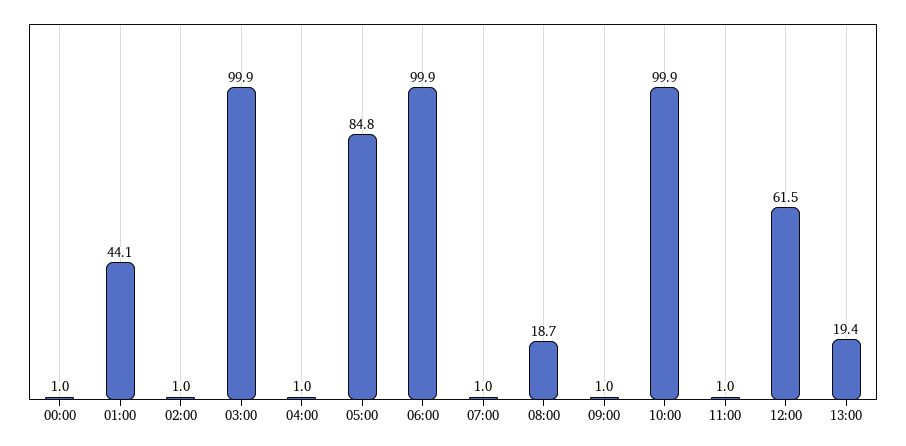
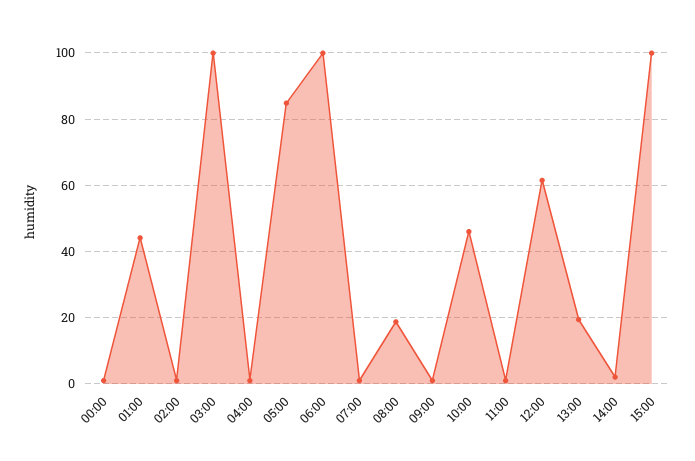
10:00: 99.9 -> 46
14:00: none -> 2
15:00: none -> 100

